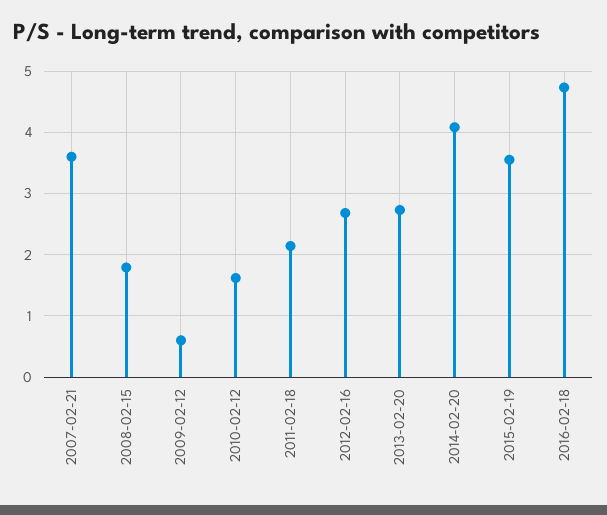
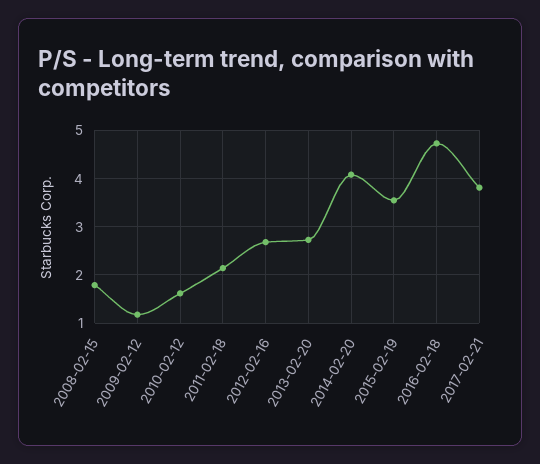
2007-02-21: 3.6 -> none
2009-02-12: 0.6 -> 1.2
2017-02-21: none -> 3.8

